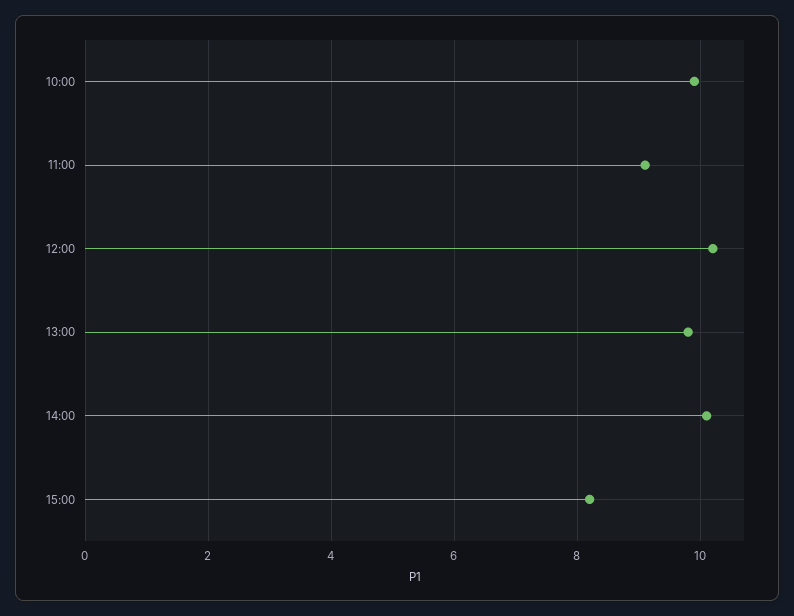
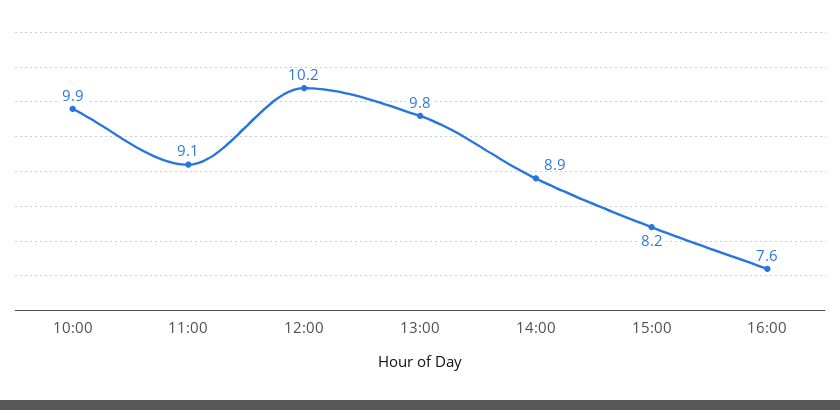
14:00: 10 -> 8.9
16:00: none -> 7.6

